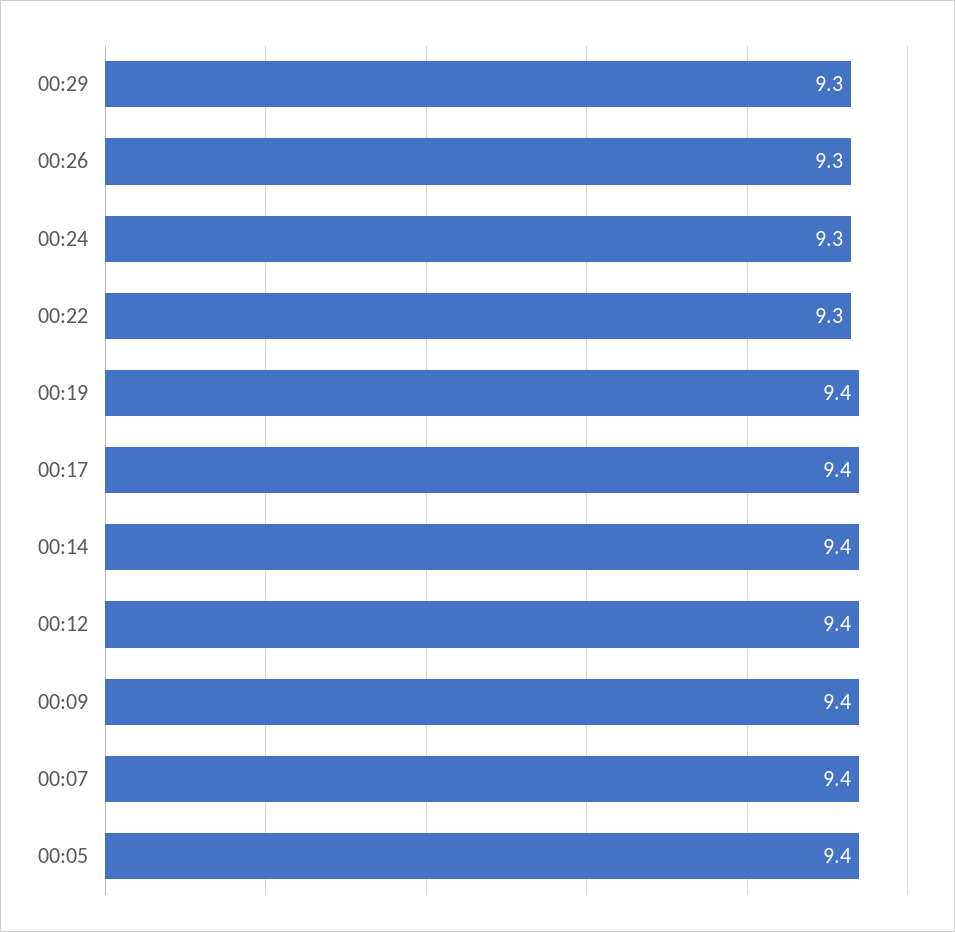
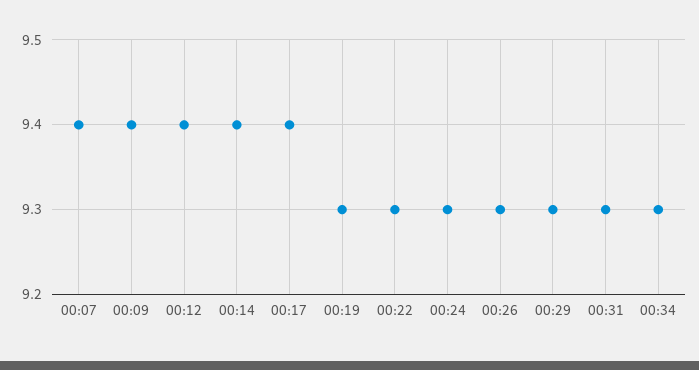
00:19: 9.4 -> 9.3
00:05: 9.4 -> none
00:31: none -> 9.3
00:34: none -> 9.3

